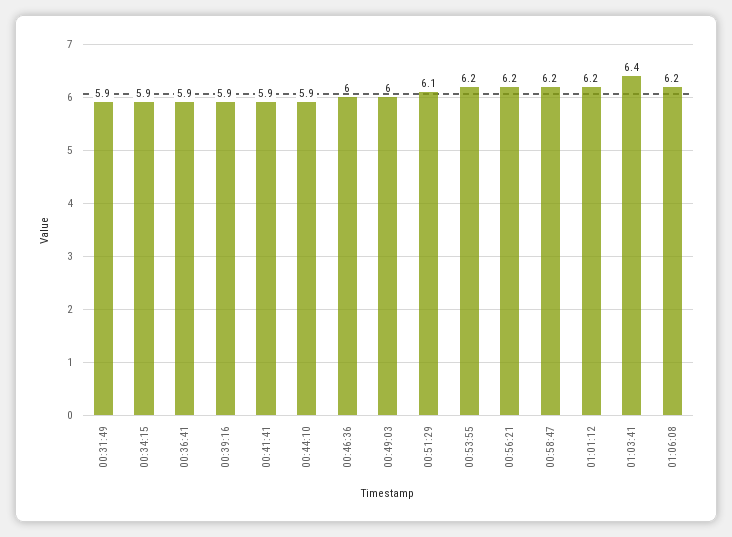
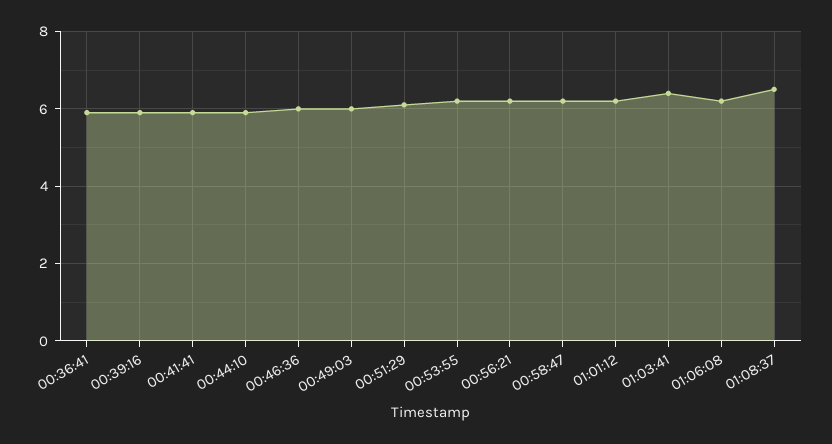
00:31:49: 5.9 -> none
00:34:15: 5.9 -> none
01:08:37: none -> 6.5

